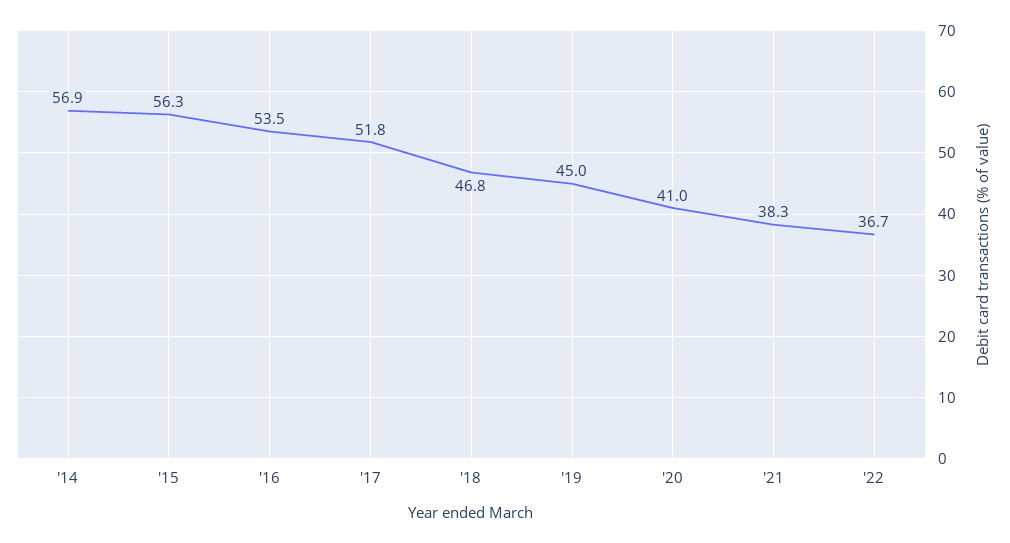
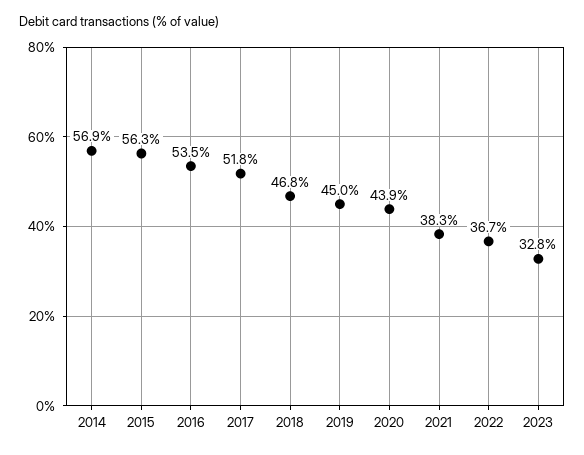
'20: 41 -> 43.9
2023: none -> 32.8

